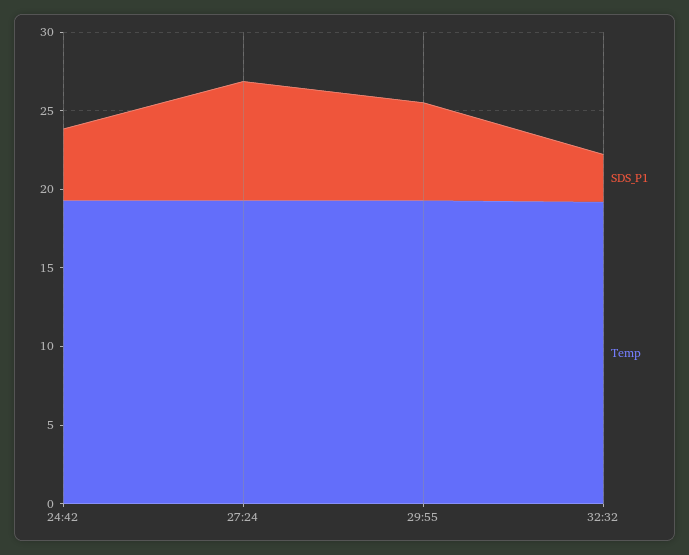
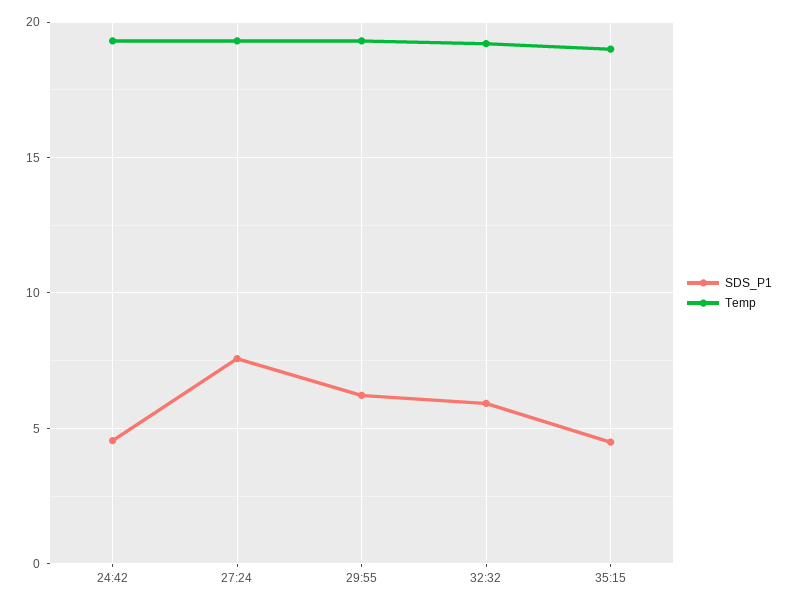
SDS_P1, 32:32: 3 -> 6
SDS_P1, 35:15: none -> 4.5
Temp, 35:15: none -> 19

